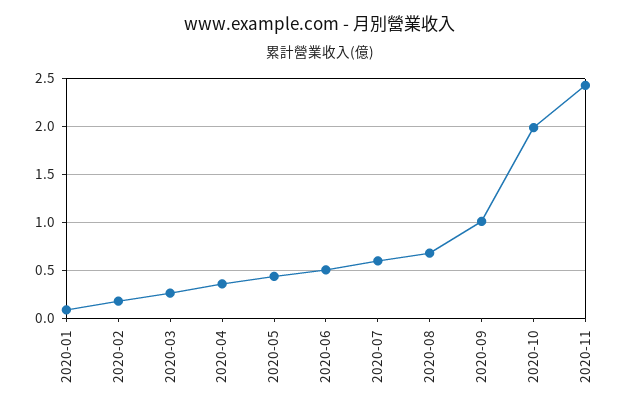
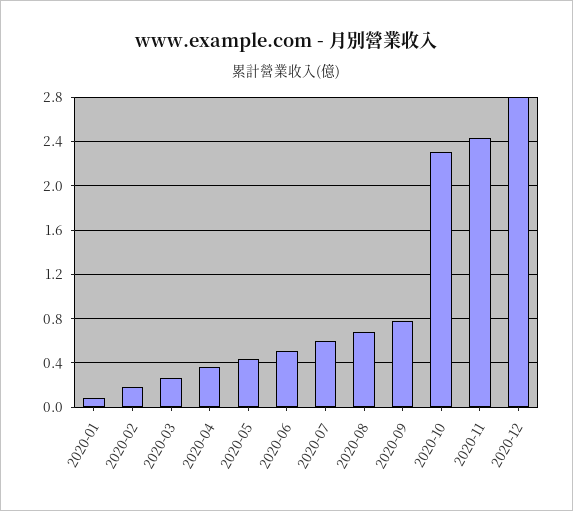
2020-09: 1 -> 0.8
2020-10: 2 -> 2.3
2020-12: none -> 2.8

